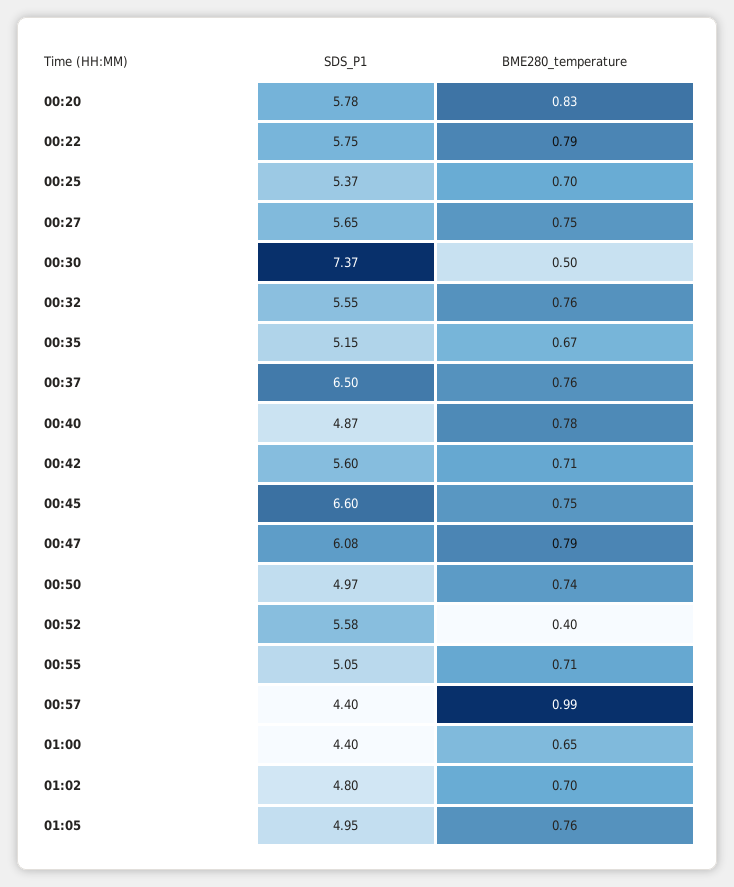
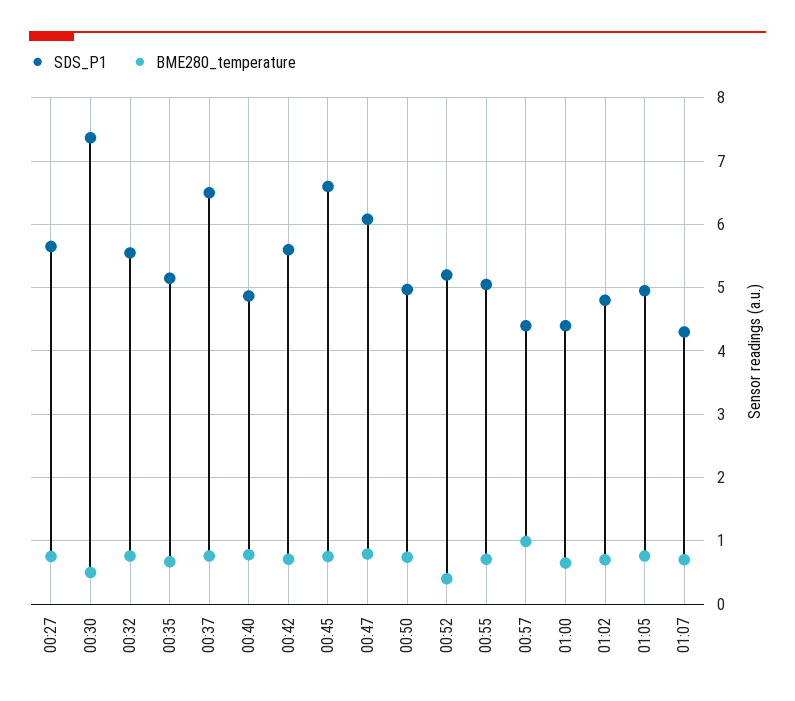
SDS_P1, 00:20: 5.78 -> none
BME280_temperature, 00:20: 0.83 -> none
SDS_P1, 00:22: 5.75 -> none
BME280_temperature, 00:22: 0.79 -> none
SDS_P1, 00:25: 5.37 -> none
BME280_temperature, 00:25: 0.7 -> none
SDS_P1, 00:52: 5.58 -> 5.2
SDS_P1, 01:07: none -> 4.3
BME280_temperature, 01:07: none -> 0.7

